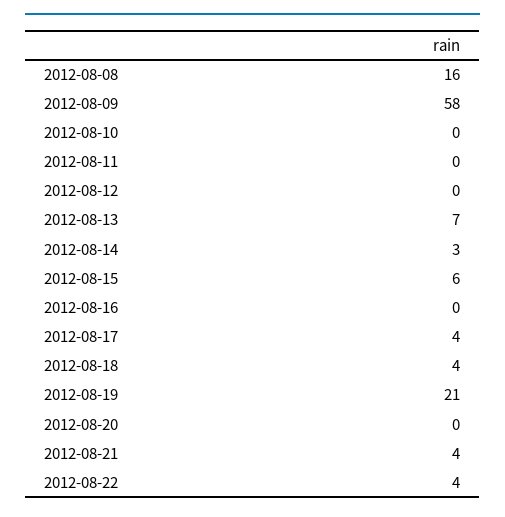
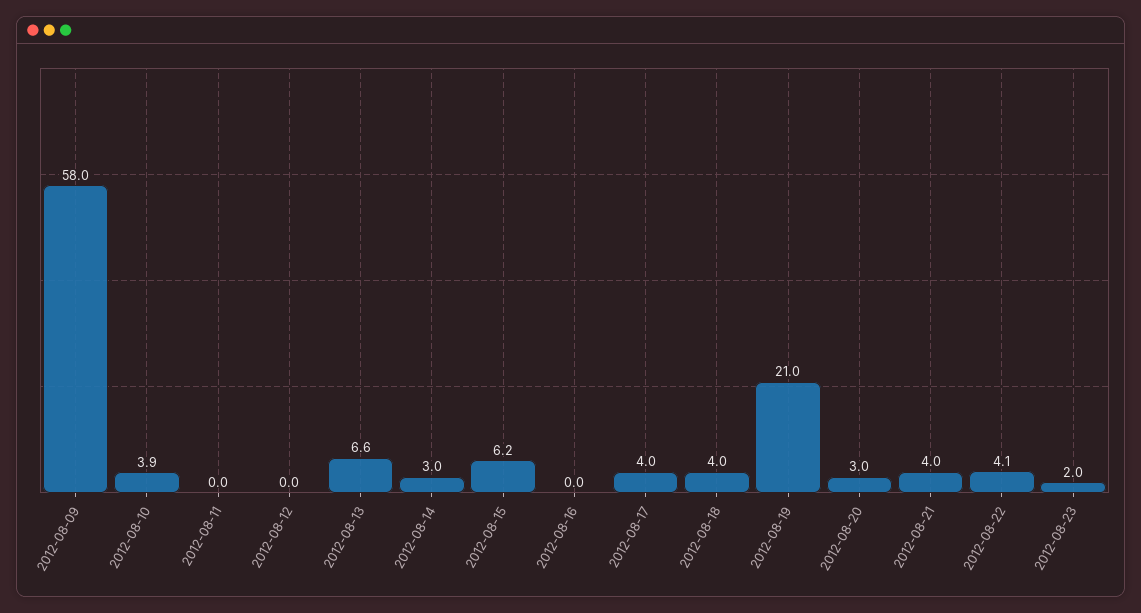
2012-08-08: 16 -> none
2012-08-10: 0 -> 3.9
2012-08-20: 0 -> 3
2012-08-23: none -> 2

